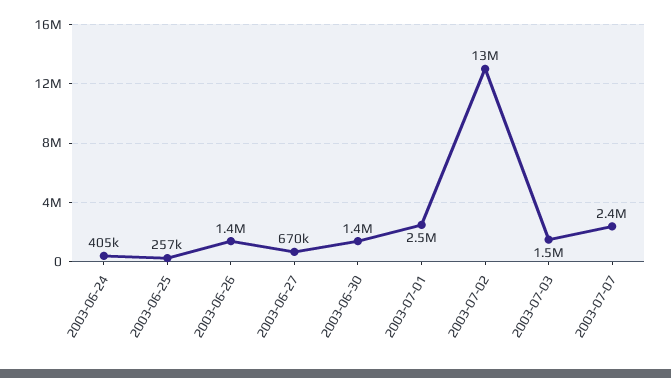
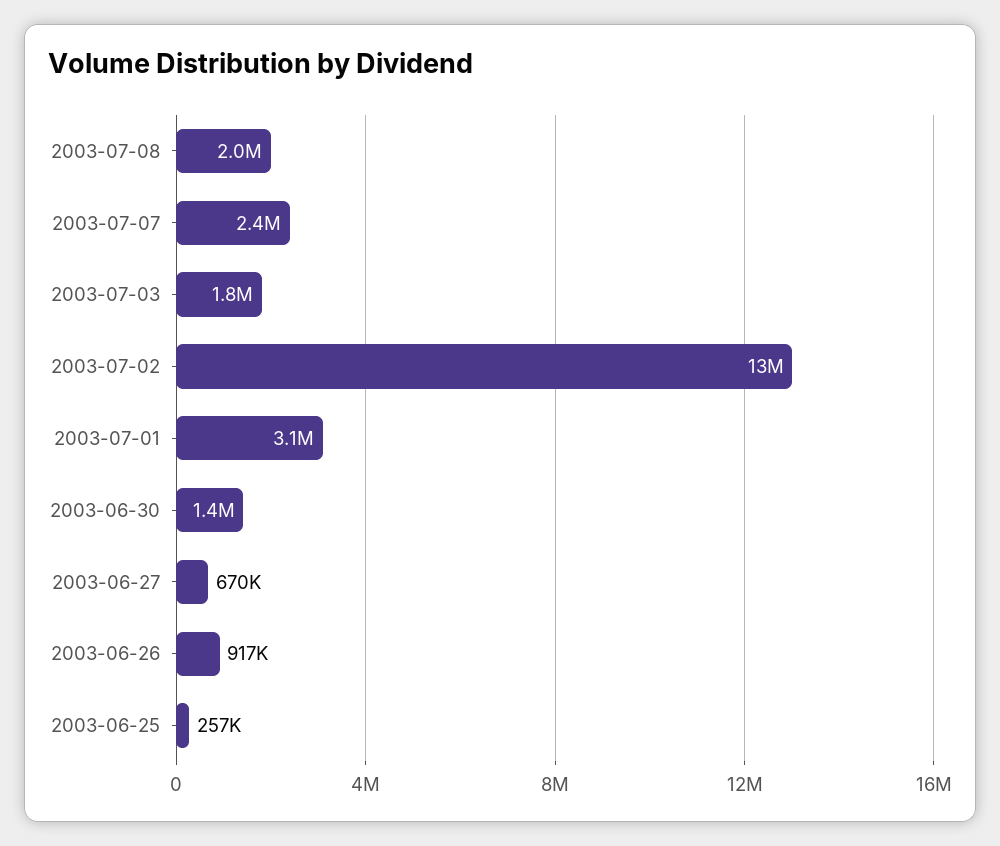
2003-06-24: 405000 -> none
2003-06-26: 1400000 -> 917000
2003-07-01: 2500000 -> 3100000
2003-07-03: 1500000 -> 1800000
2003-07-08: none -> 2000000

